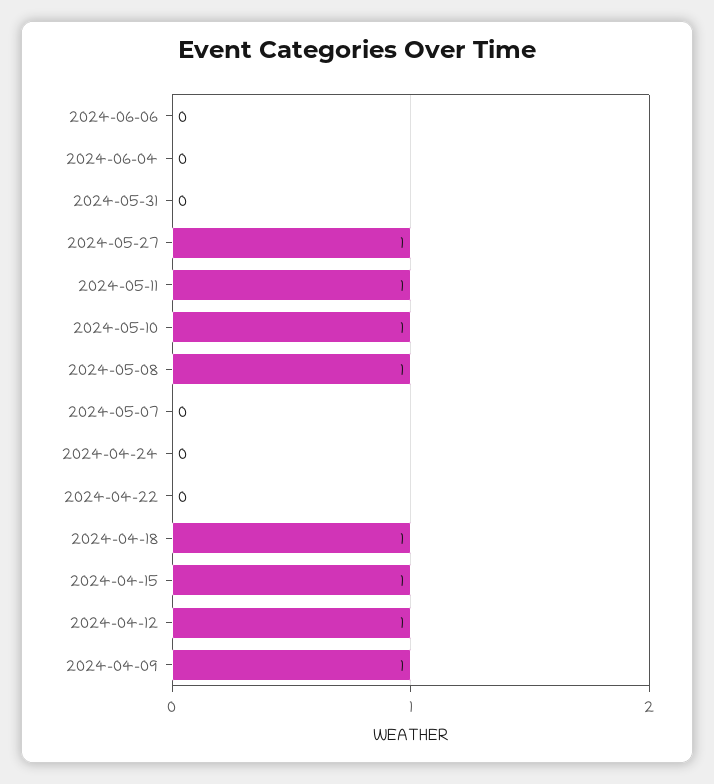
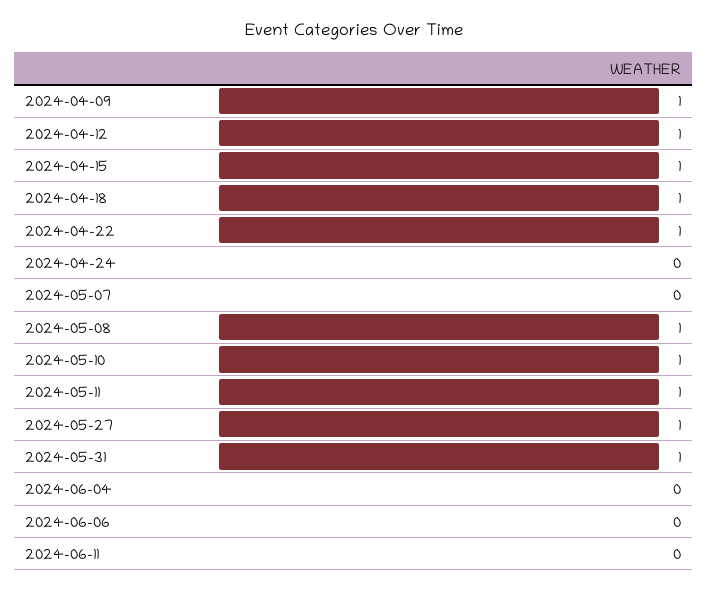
2024-05-31: 0 -> 1
2024-04-22: 0 -> 1
2024-06-11: none -> 0

